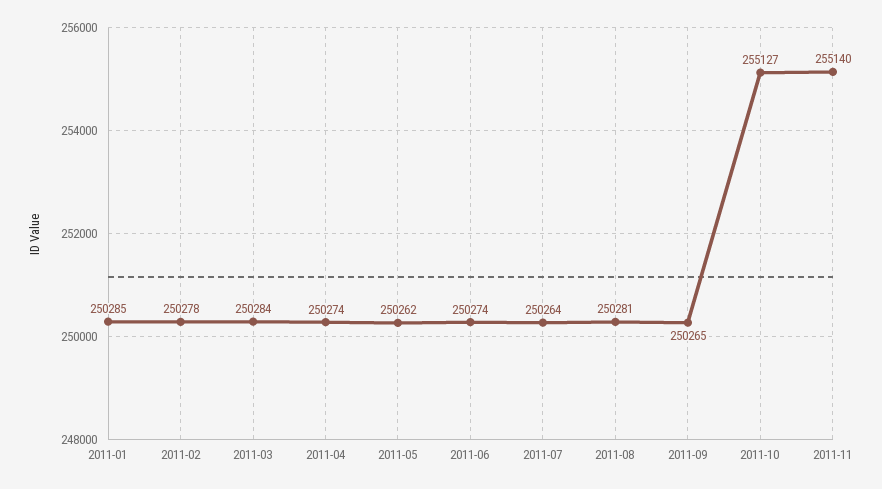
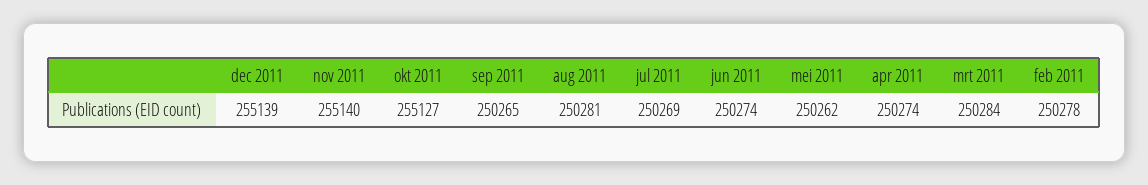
2011-01: 250285 -> none
2011-07: 250264 -> 250269
dec 2011: none -> 255139

